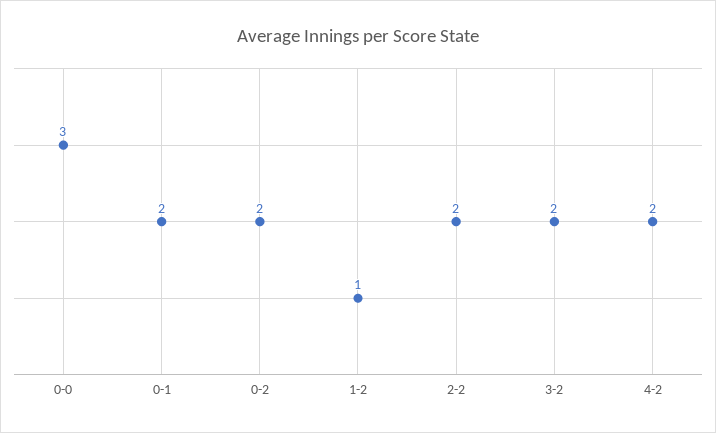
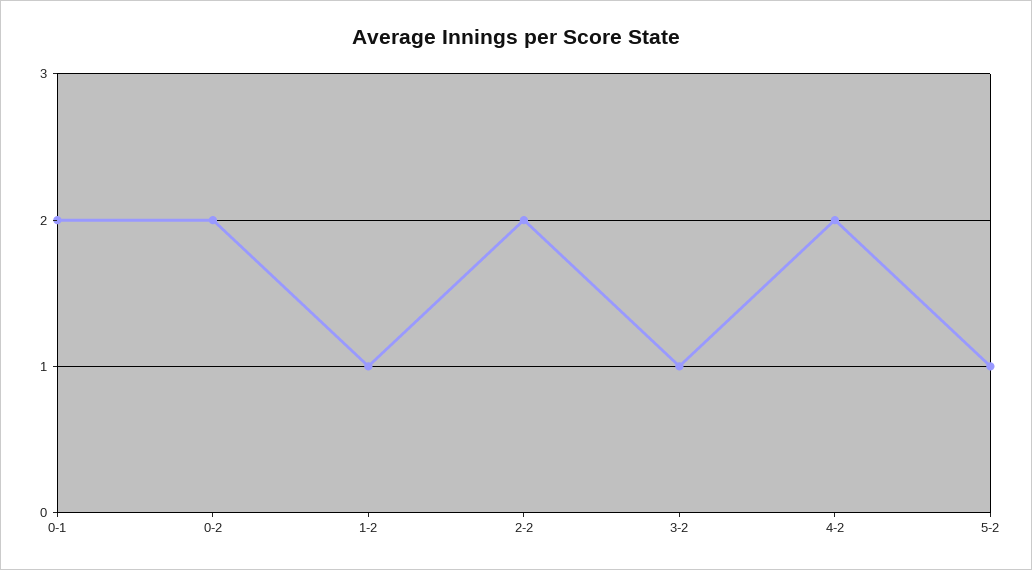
0-0: 3 -> none
3-2: 2 -> 1
5-2: none -> 1

